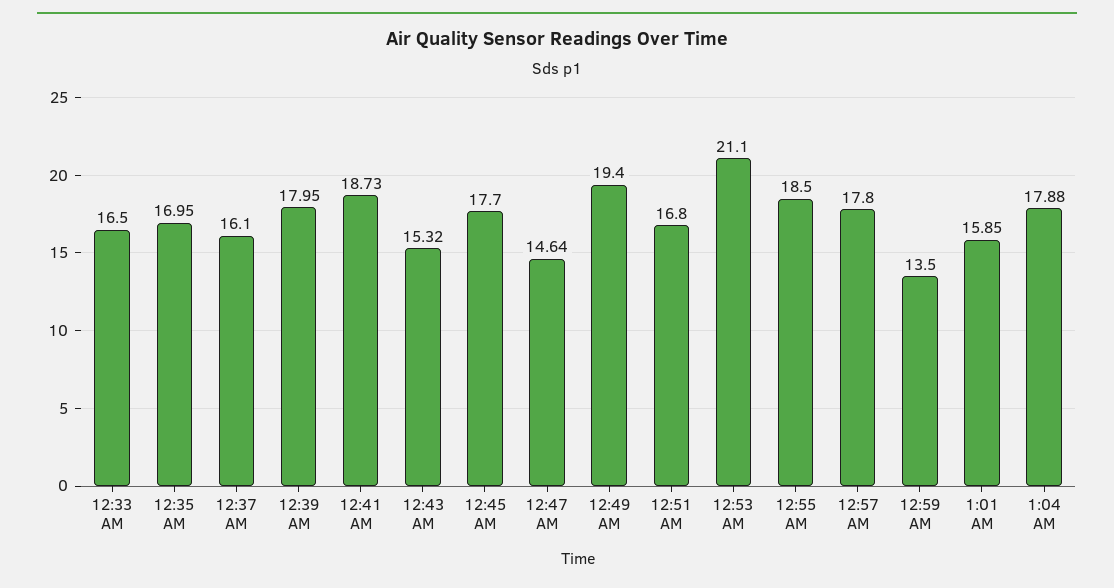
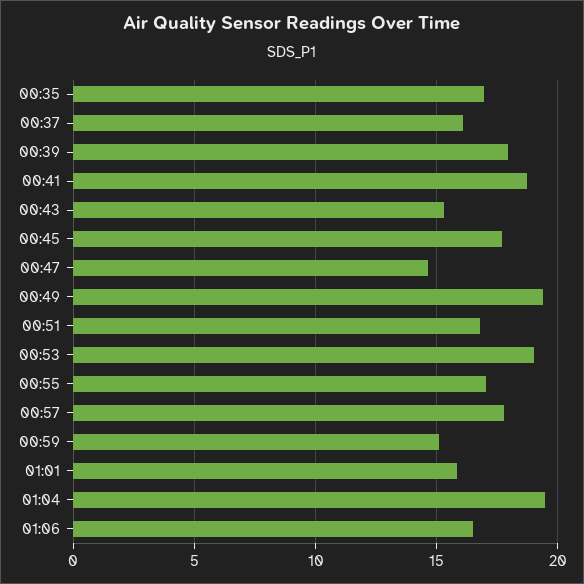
12:33 AM: 16.5 -> none
12:53 AM: 21.1 -> 19
12:55 AM: 18.5 -> 17
12:59 AM: 13.5 -> 15
1:04 AM: 17.88 -> 19.5
01:06: none -> 16.5

